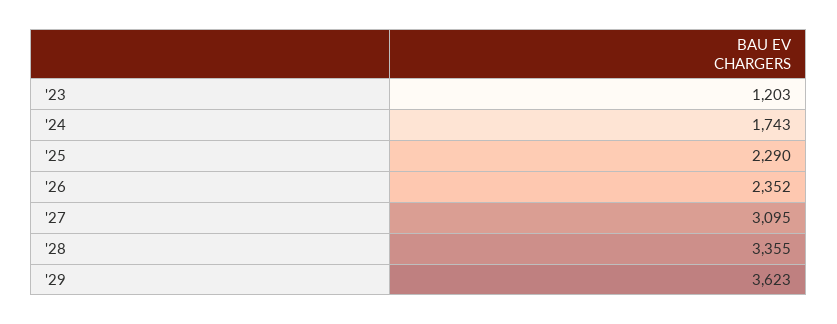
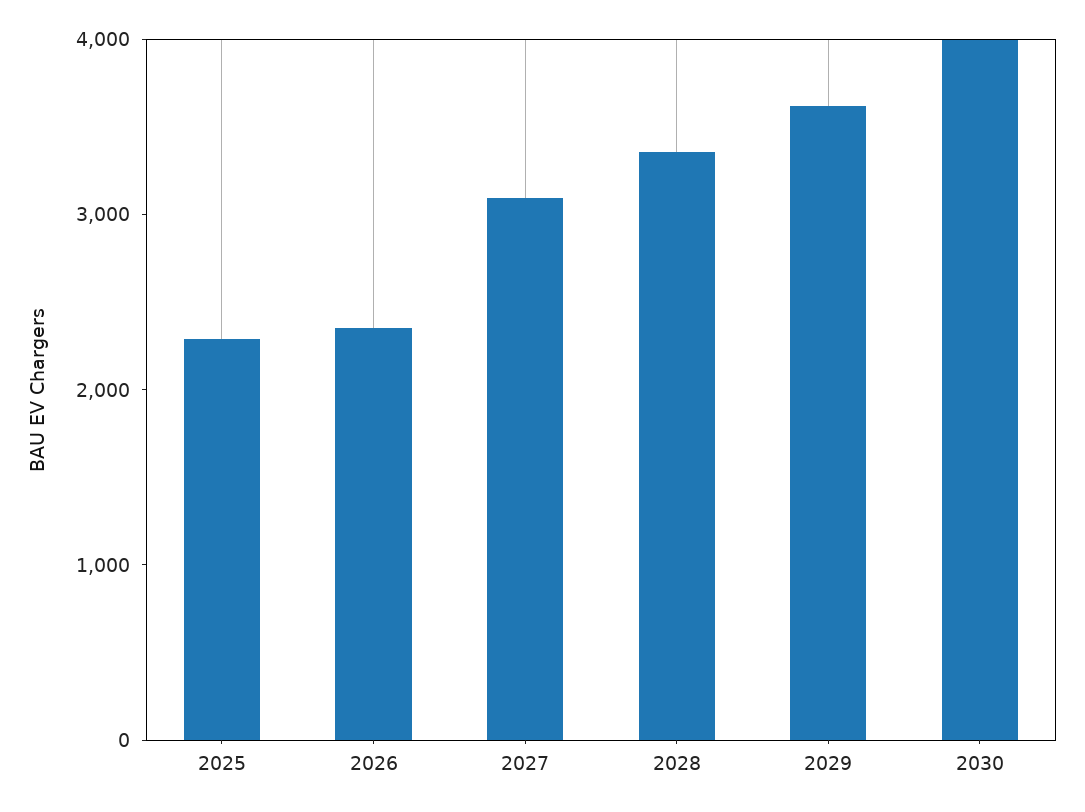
'23: 1203 -> none
'24: 1743 -> none
2030: none -> 4000

